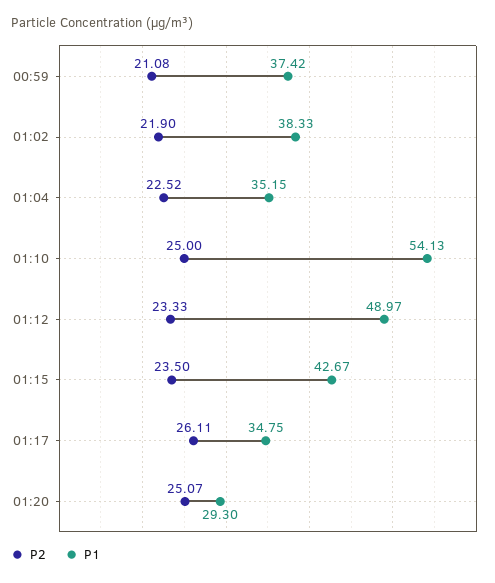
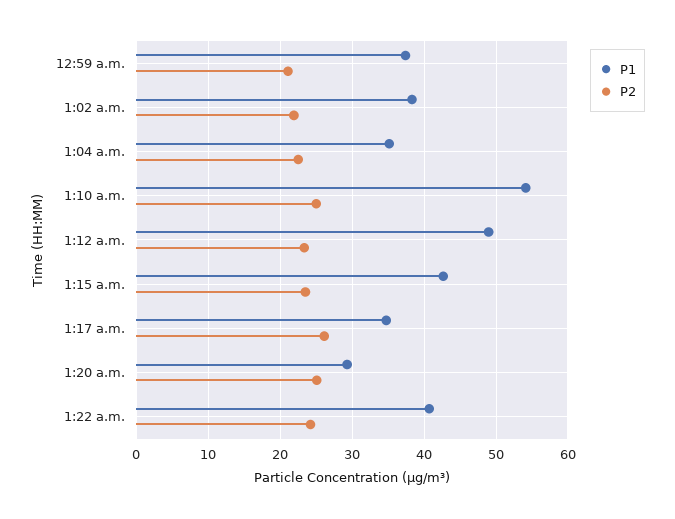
P1, 1:22 a.m.: none -> 41
P2, 1:22 a.m.: none -> 24

